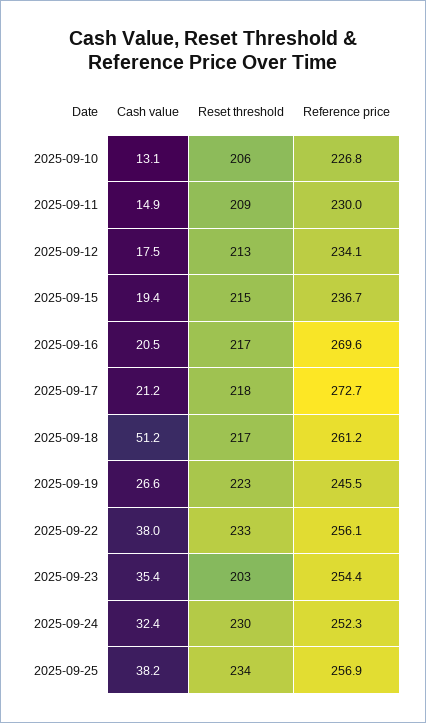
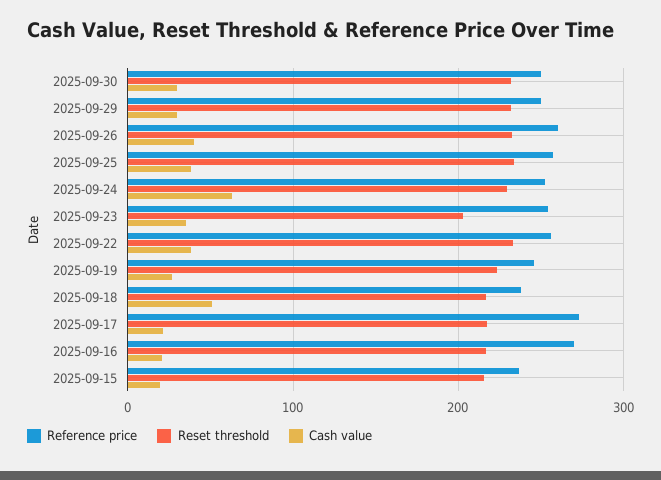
Cash value, 2025-09-10: 13.1 -> none
Reset threshold, 2025-09-10: 206 -> none
Reference price, 2025-09-10: 226.8 -> none
Cash value, 2025-09-11: 14.9 -> none
Reset threshold, 2025-09-11: 209 -> none
Reference price, 2025-09-11: 230 -> none
Cash value, 2025-09-12: 17.5 -> none
Reset threshold, 2025-09-12: 213 -> none
Reference price, 2025-09-12: 234.1 -> none
Reference price, 2025-09-18: 261.2 -> 240
Cash value, 2025-09-24: 32.4 -> 60
Reference price, 2025-09-30: none -> 250
Reset threshold, 2025-09-30: none -> 230
Cash value, 2025-09-30: none -> 30
Reference price, 2025-09-29: none -> 250
Reset threshold, 2025-09-29: none -> 230
Cash value, 2025-09-29: none -> 30
Reference price, 2025-09-26: none -> 260
Reset threshold, 2025-09-26: none -> 230
Cash value, 2025-09-26: none -> 40

